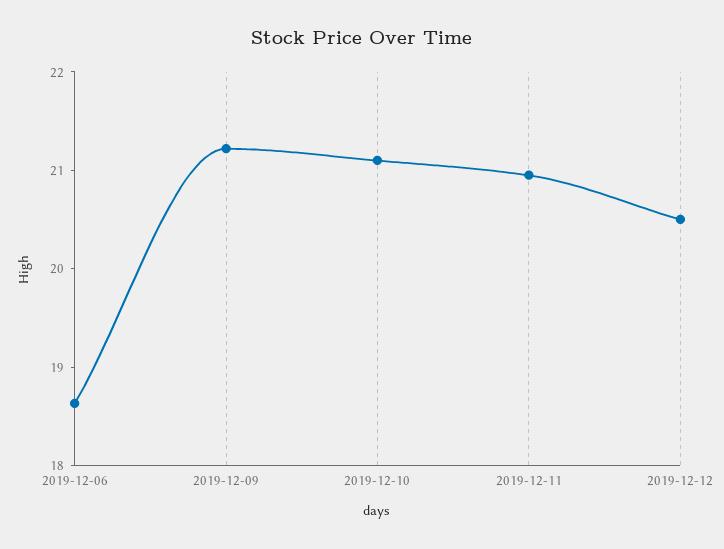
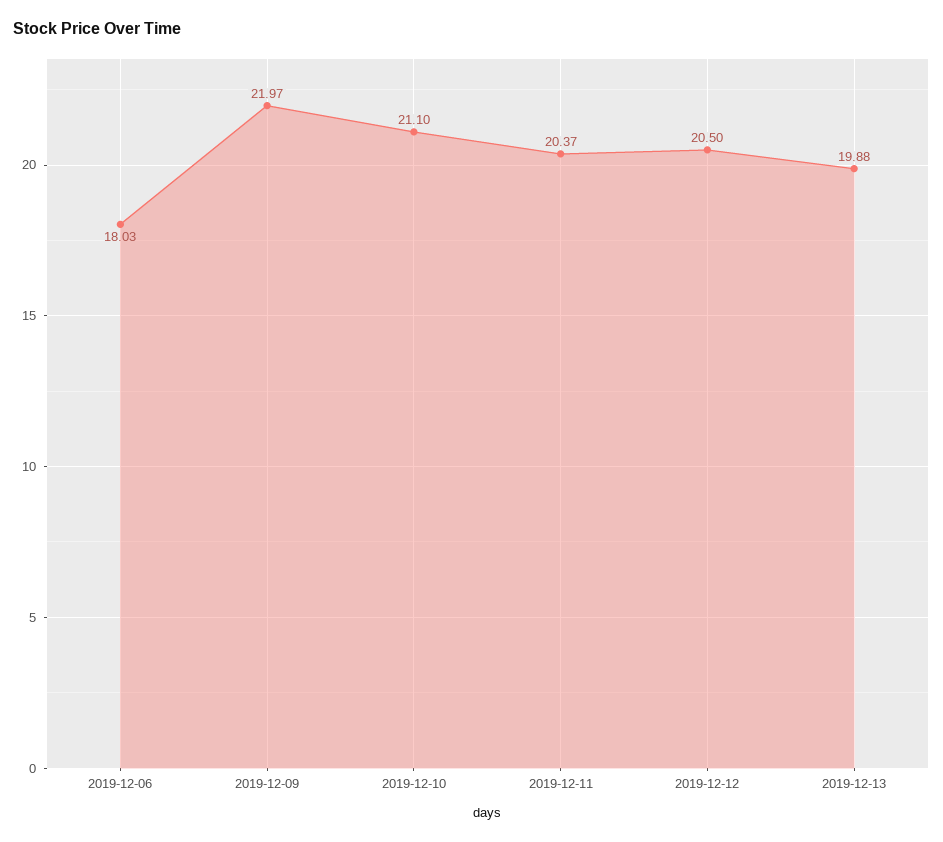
2019-12-06: 18.6 -> 18.03
2019-12-09: 21.2 -> 21.97
2019-12-11: 21 -> 20.37
2019-12-13: none -> 19.88

